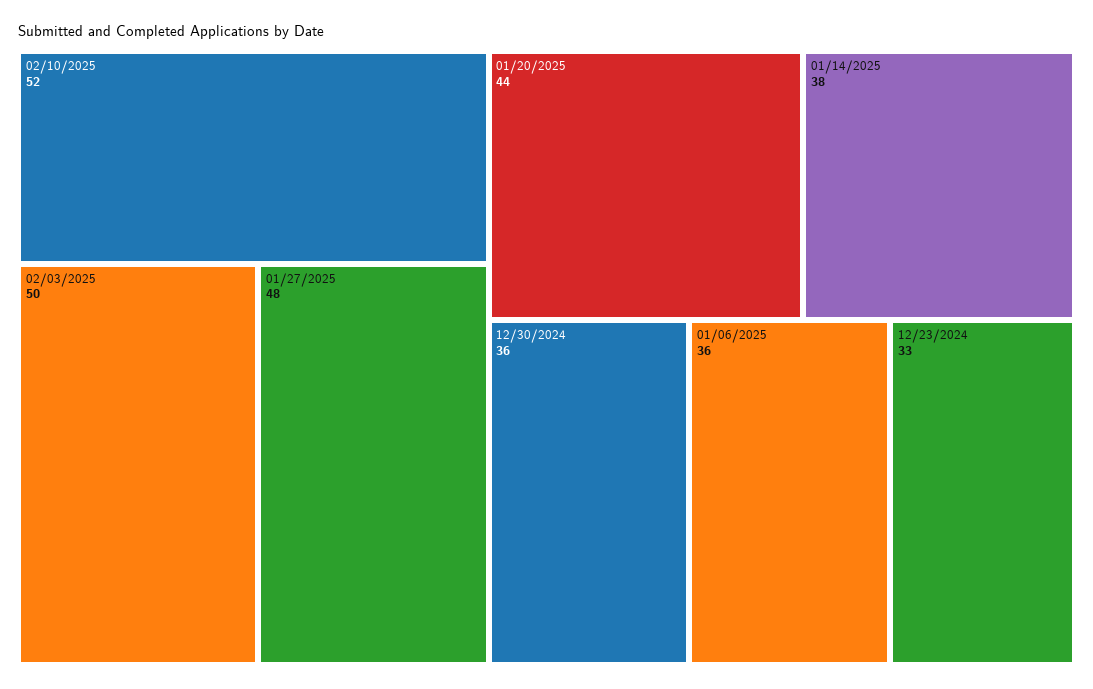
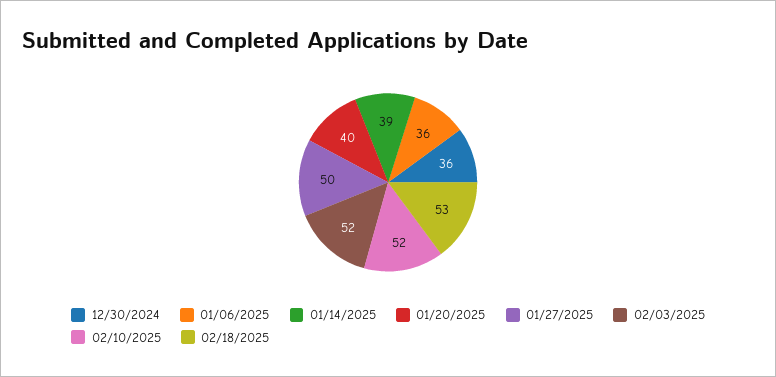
02/03/2025: 50 -> 52
01/27/2025: 48 -> 50
01/20/2025: 44 -> 40
01/14/2025: 38 -> 39
12/23/2024: 33 -> none
02/18/2025: none -> 53

